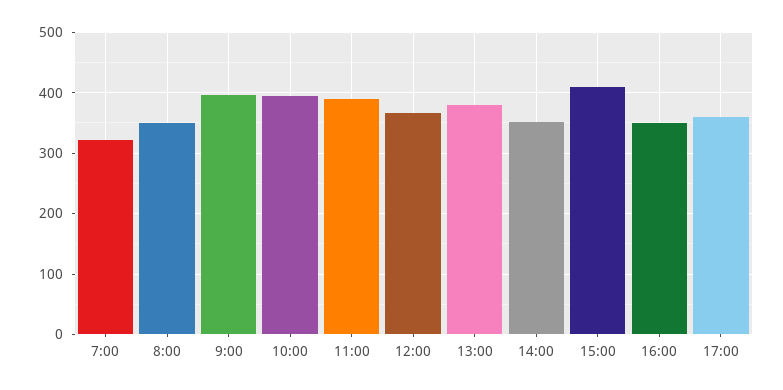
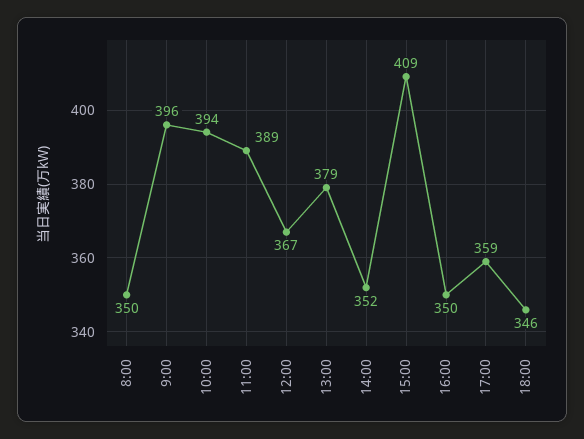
7:00: 320 -> none
18:00: none -> 346

